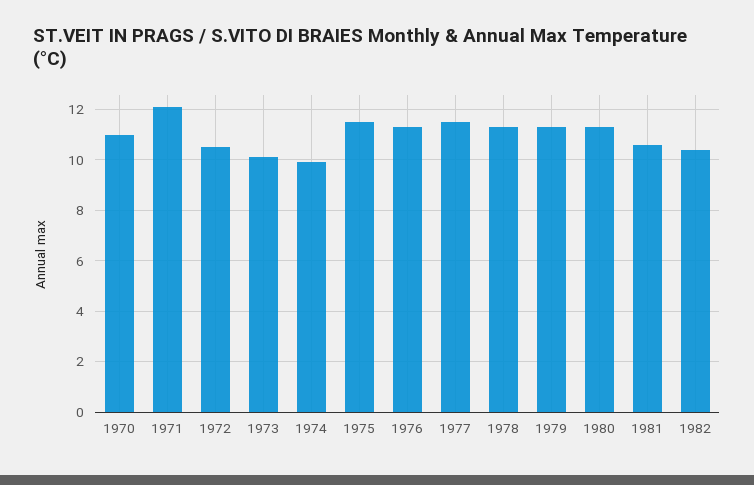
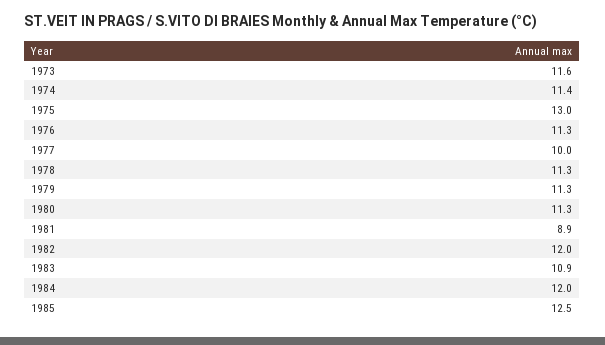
1970: 11 -> none
1971: 12 -> none
1972: 10.5 -> none
1973: 10 -> 11.6
1974: 10 -> 11.4
1975: 11.5 -> 13
1977: 11.5 -> 10
1981: 10.5 -> 8.9
1982: 10.5 -> 12
1983: none -> 10.9
1984: none -> 12
1985: none -> 12.5

